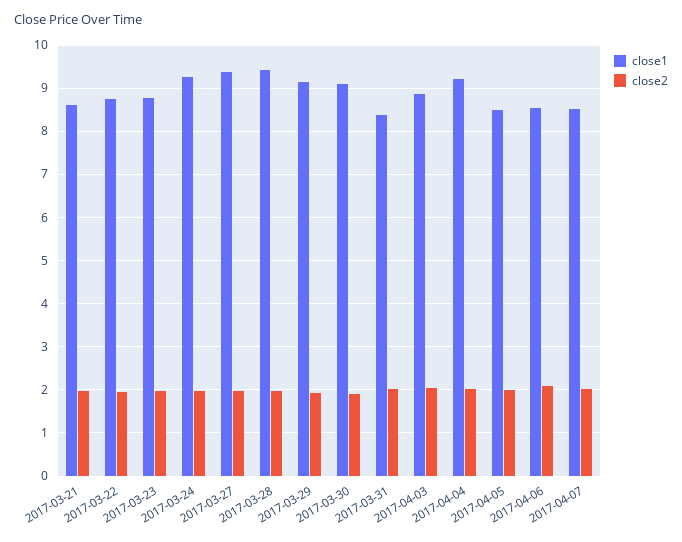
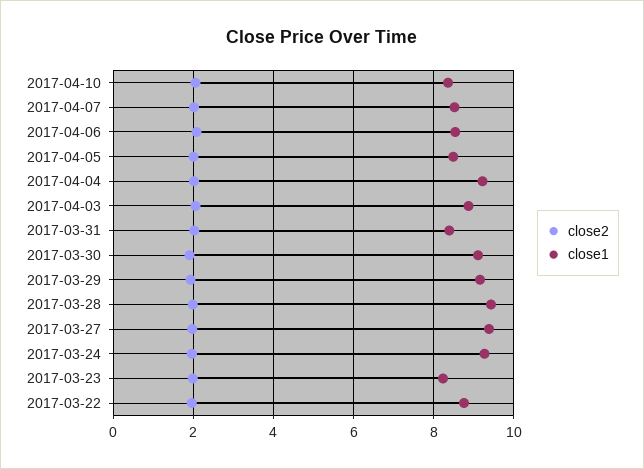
close1, 2017-03-21: 8.6 -> none
close2, 2017-03-21: 2 -> none
close1, 2017-03-23: 8.8 -> 8.2
close2, 2017-04-10: none -> 2
close1, 2017-04-10: none -> 8.4

